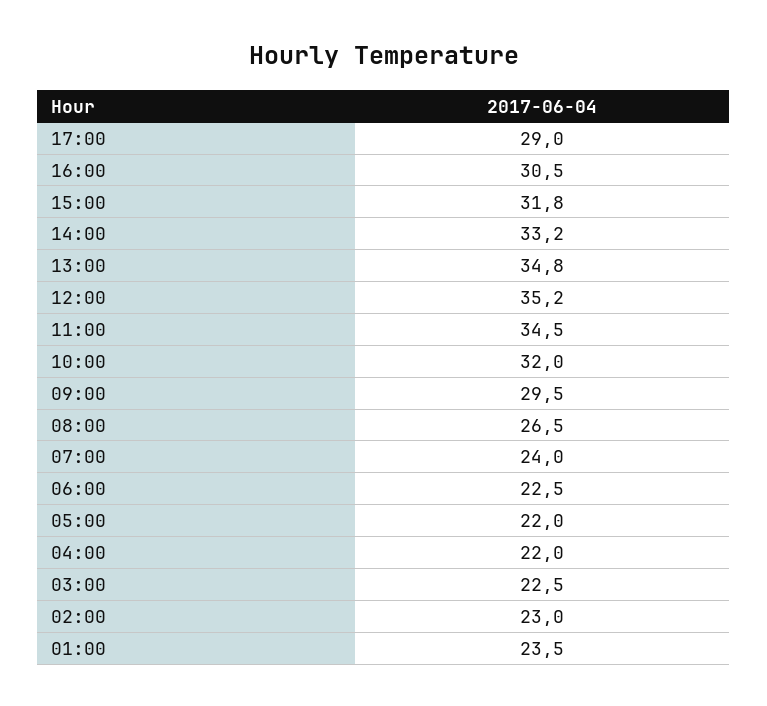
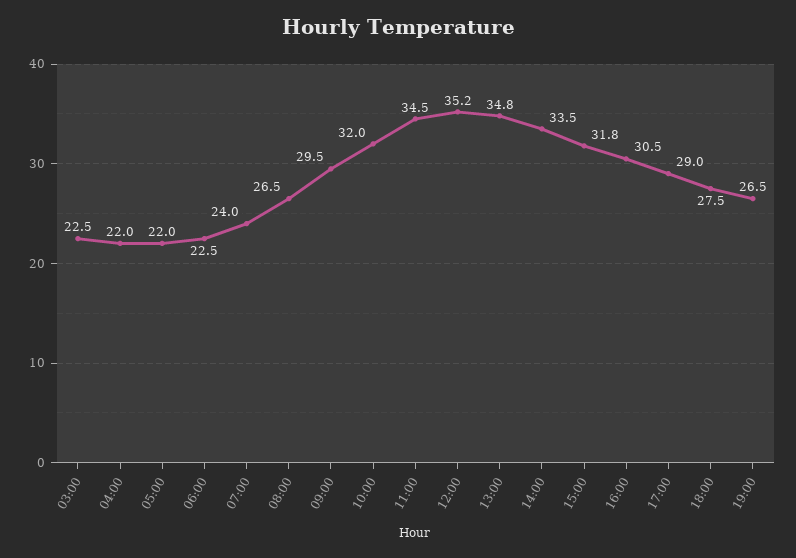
14:00: 33.2 -> 33.5
02:00: 23 -> none
01:00: 23.5 -> none
18:00: none -> 27.5
19:00: none -> 26.5

